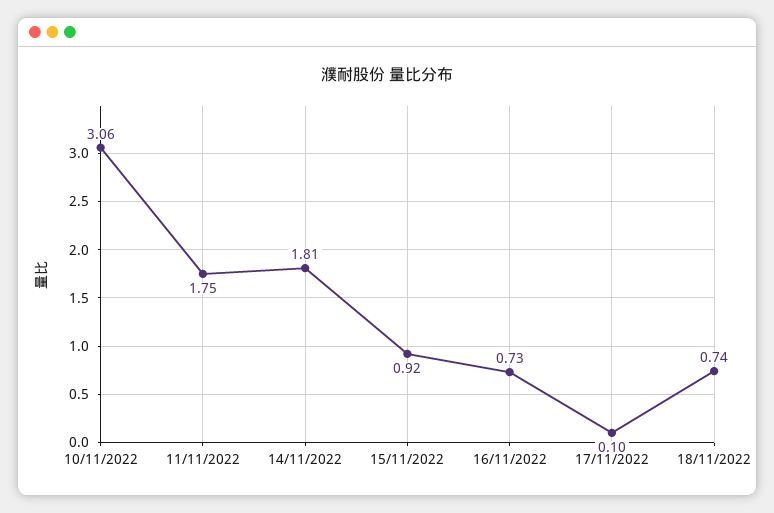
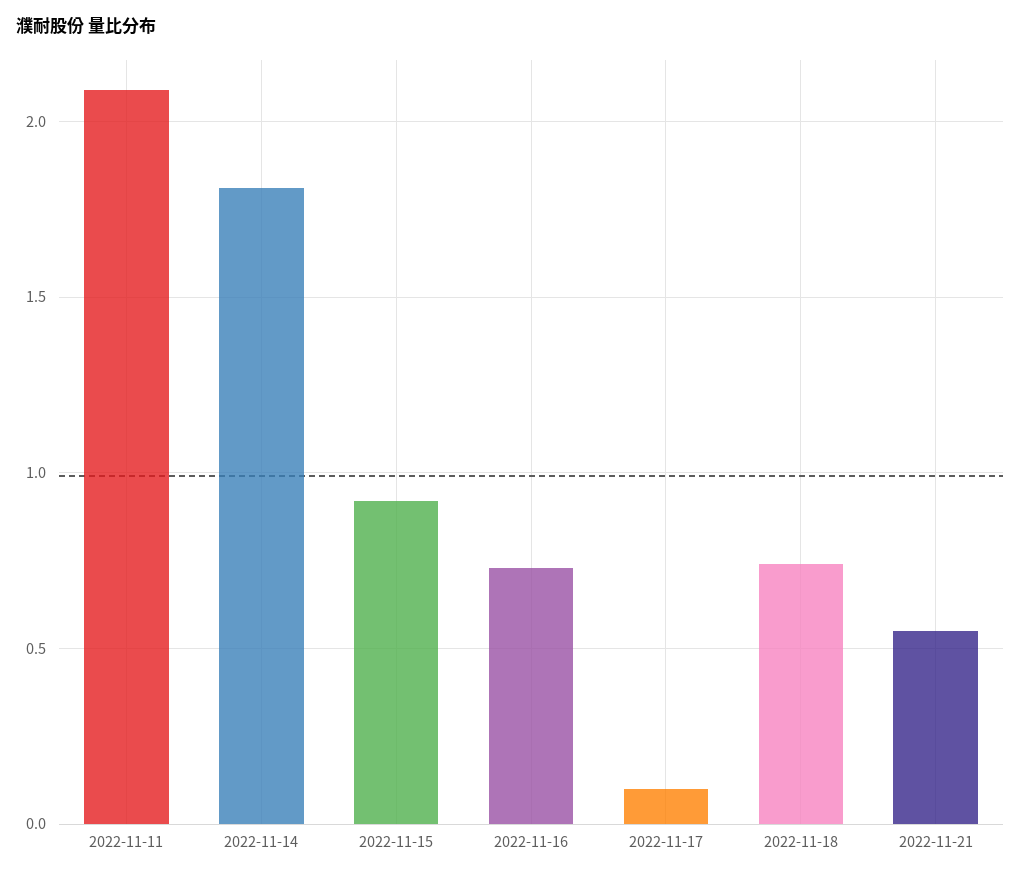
10/11/2022: 3.06 -> none
11/11/2022: 1.75 -> 2.1
2022-11-21: none -> 0.55

